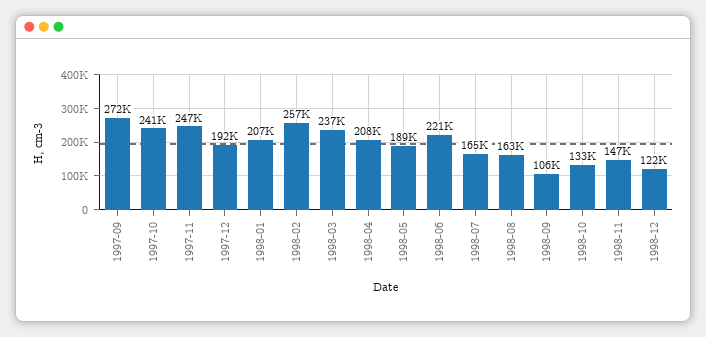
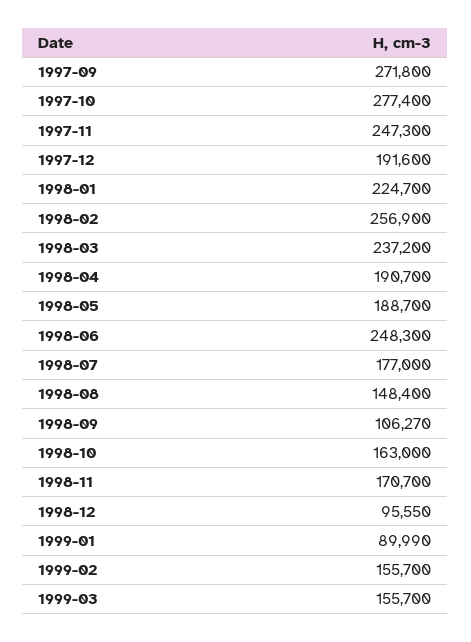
1997-10: 241000 -> 277400
1998-01: 207000 -> 224700
1998-04: 208000 -> 190700
1998-06: 221000 -> 248300
1998-07: 165000 -> 177000
1998-08: 163000 -> 148400
1998-10: 133000 -> 163000
1998-11: 147000 -> 170700
1998-12: 122000 -> 95550
1999-01: none -> 89990
1999-02: none -> 155700
1999-03: none -> 155700

